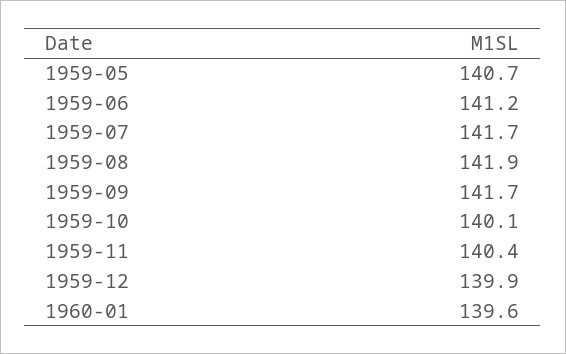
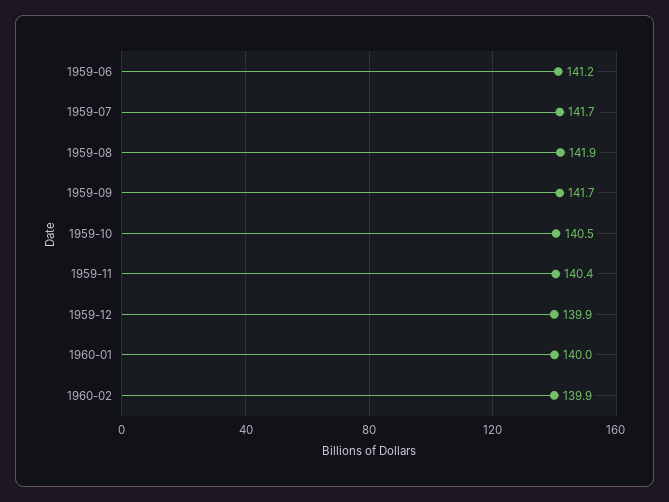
1959-05: 140.7 -> none
1959-10: 140.1 -> 140.5
1960-01: 139.6 -> 140
1960-02: none -> 139.9

